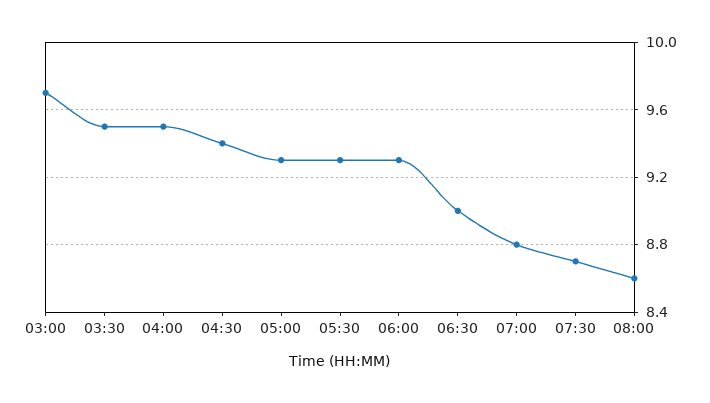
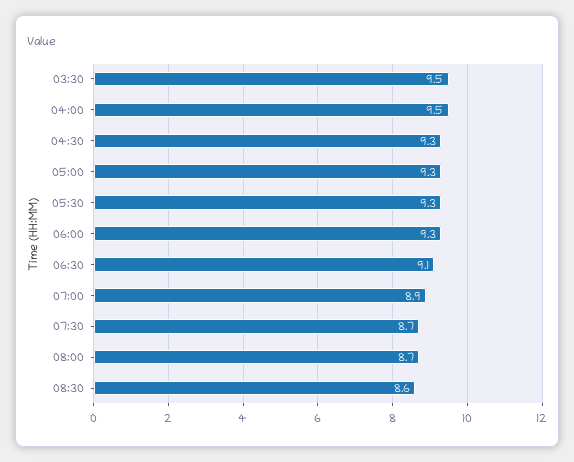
03:00: 9.7 -> none
04:30: 9.4 -> 9.3
06:30: 9 -> 9.1
07:00: 8.8 -> 8.9
08:00: 8.6 -> 8.7
08:30: none -> 8.6

